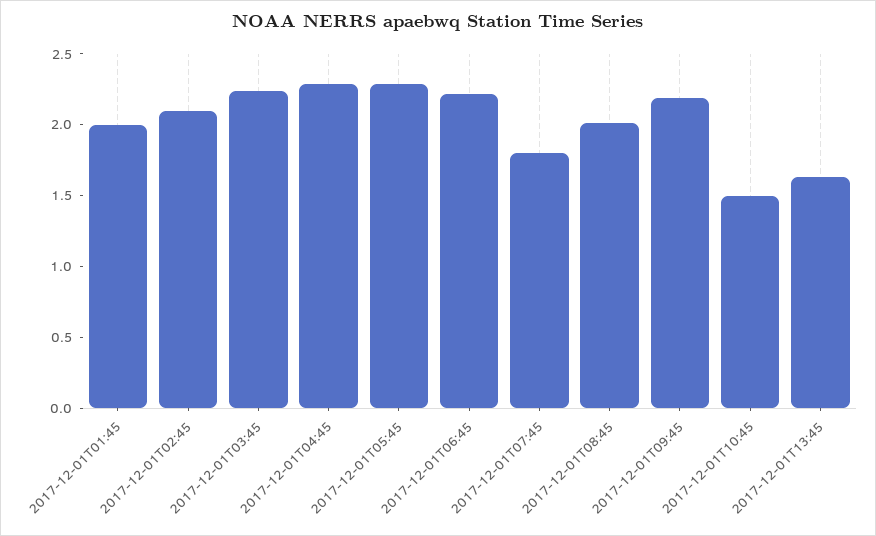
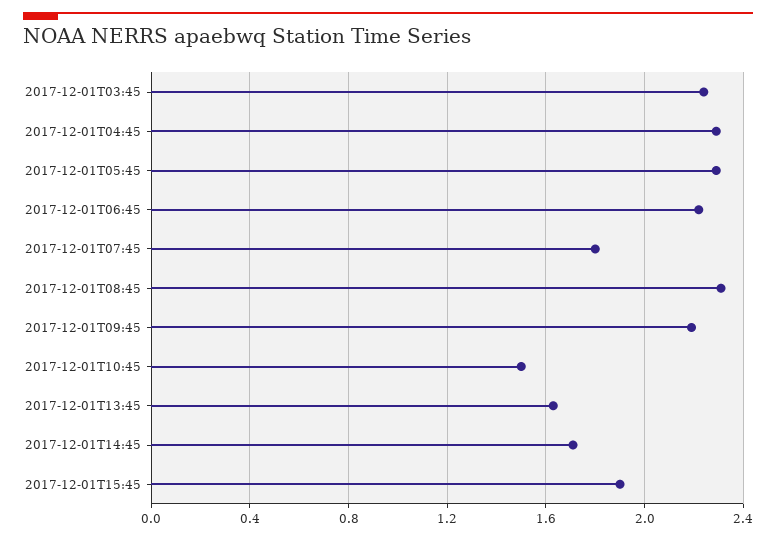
2017-12-01T01:45: 2 -> none
2017-12-01T02:45: 2.1 -> none
2017-12-01T08:45: 2 -> 2.3
2017-12-01T14:45: none -> 1.7
2017-12-01T15:45: none -> 1.9

